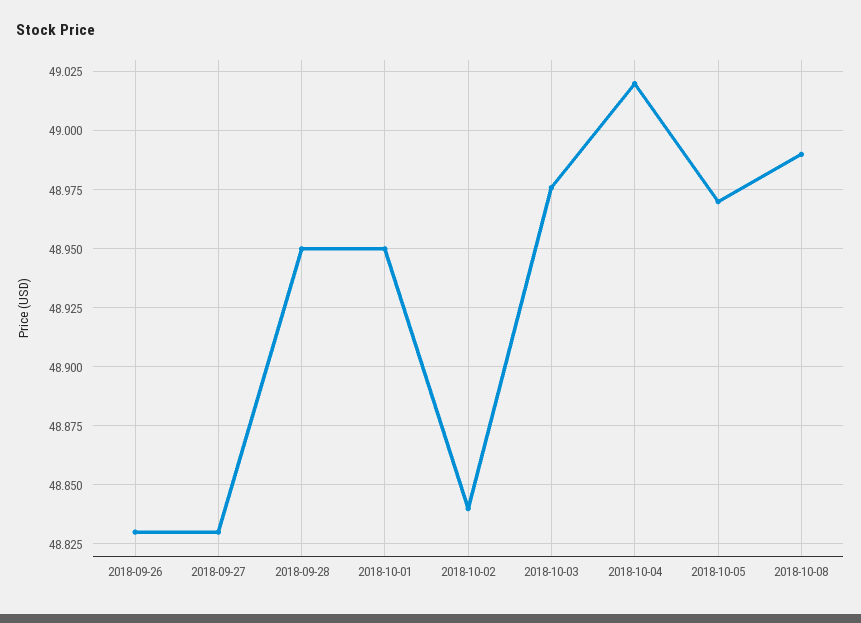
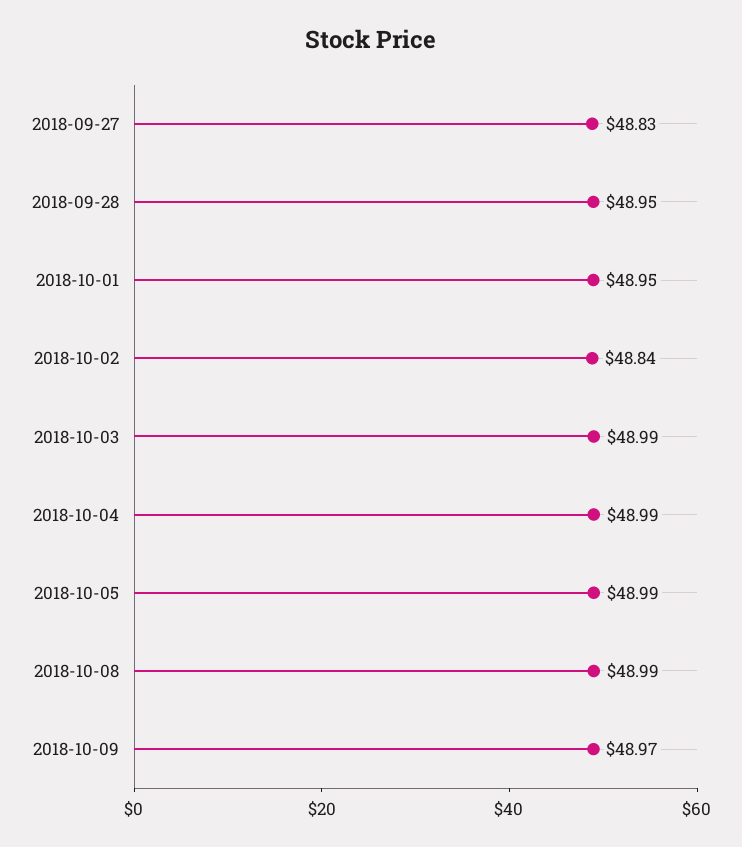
2018-09-26: 48.83 -> none
2018-10-03: 48.975 -> 48.99
2018-10-04: 49.02 -> 48.99
2018-10-05: 48.97 -> 48.99
2018-10-09: none -> 48.97

